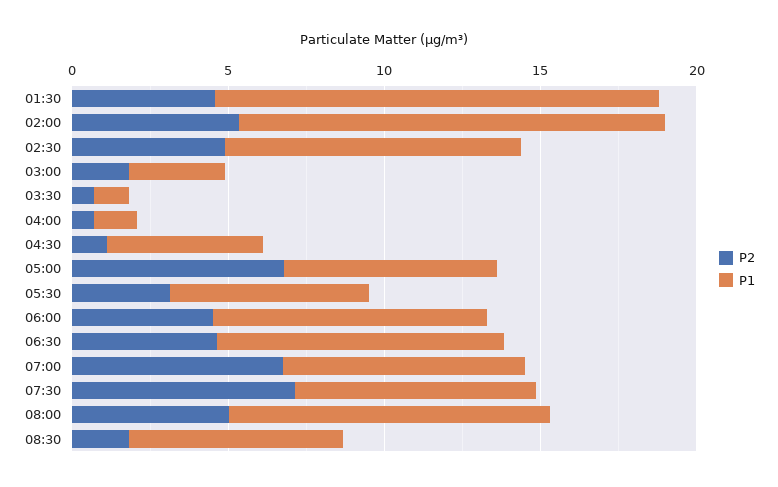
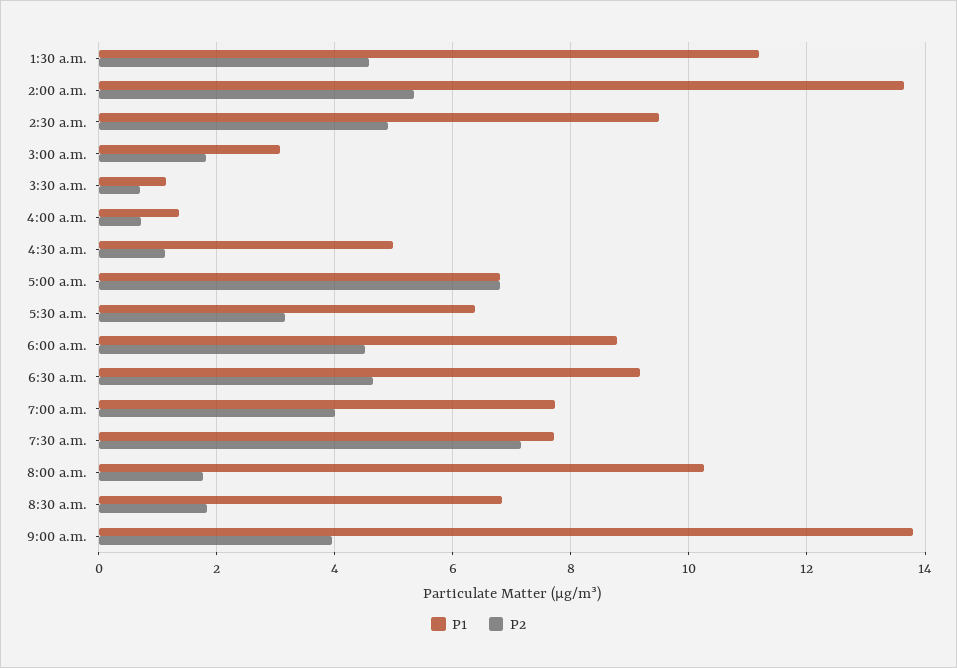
P1, 01:30: 14 -> 11.2
P2, 07:00: 7 -> 4
P2, 08:00: 5 -> 1.8
P1, 9:00 a.m.: none -> 13.8
P2, 9:00 a.m.: none -> 4

